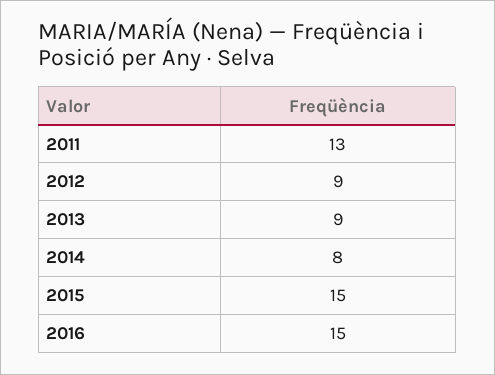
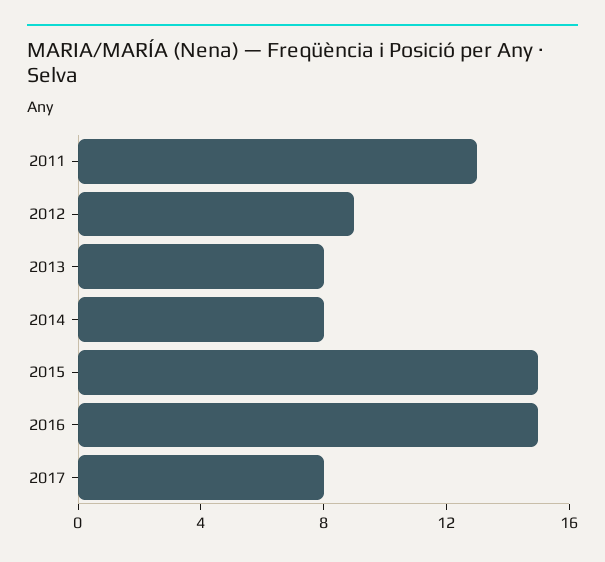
2013: 9 -> 8
2017: none -> 8

